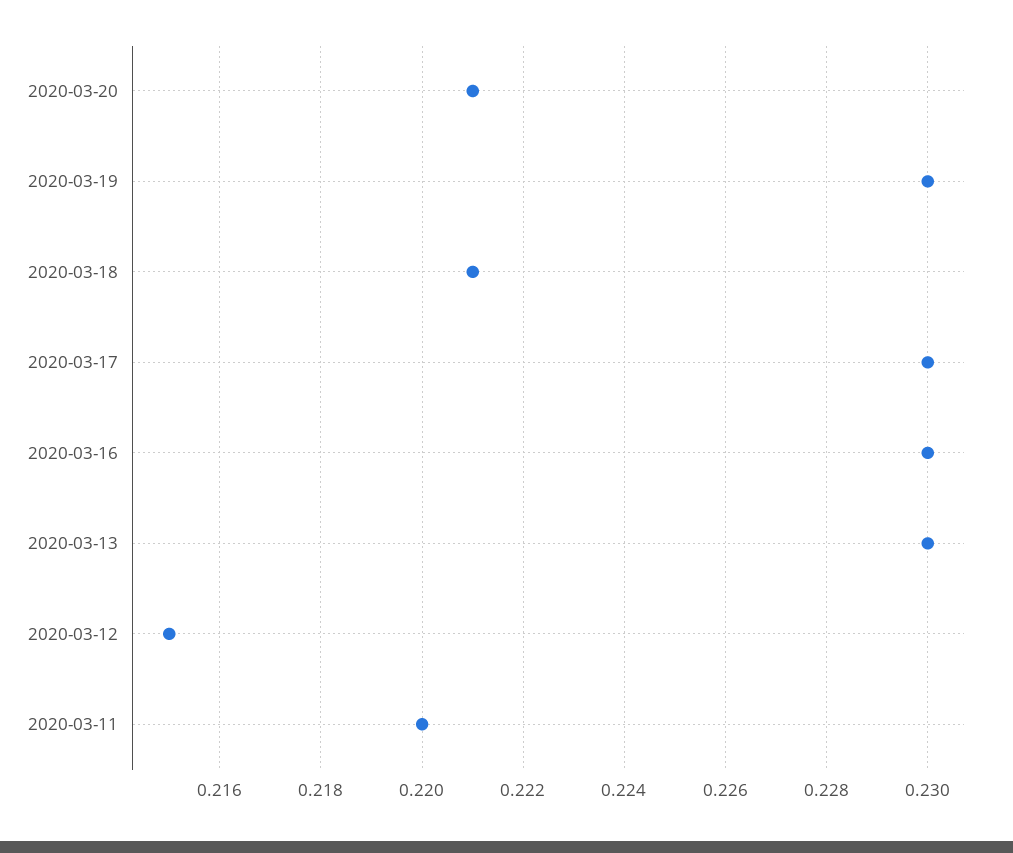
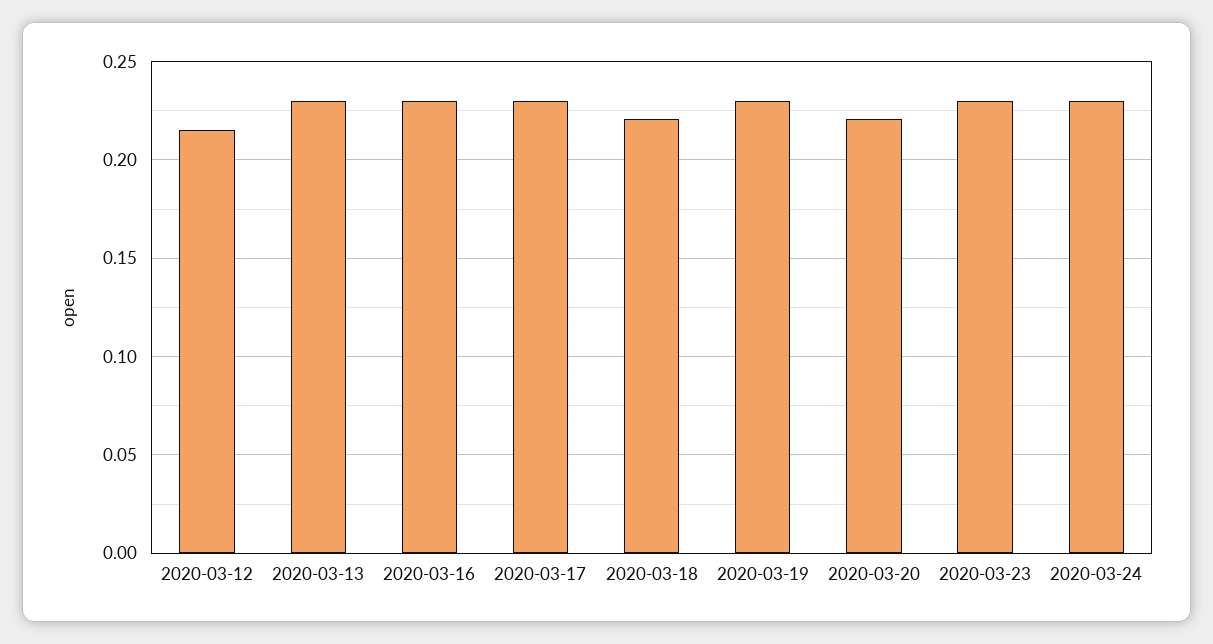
2020-03-11: 0.22 -> none
2020-03-23: none -> 0.23
2020-03-24: none -> 0.23

